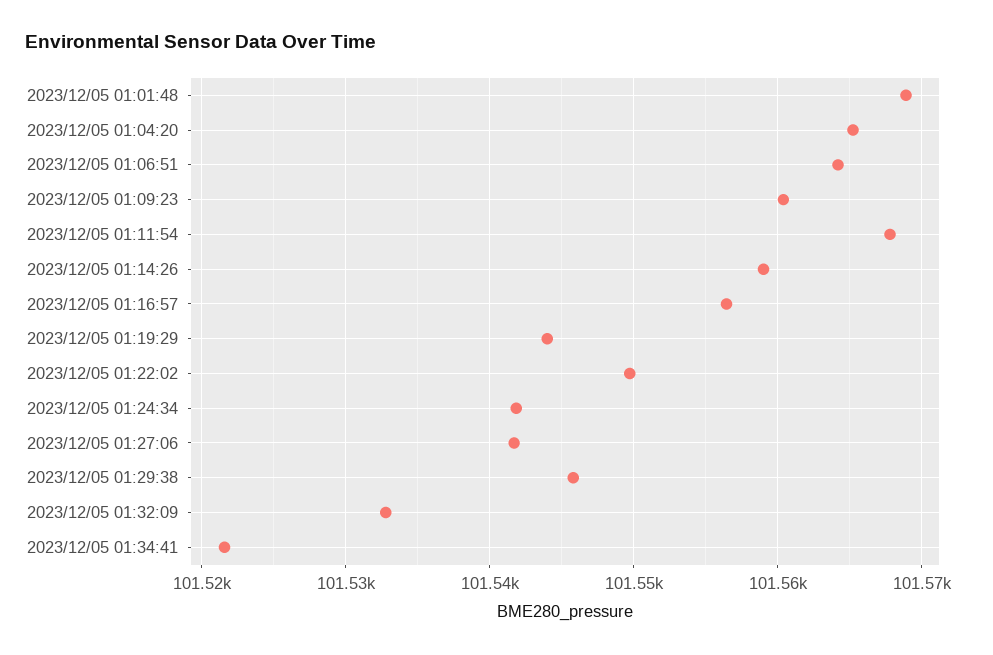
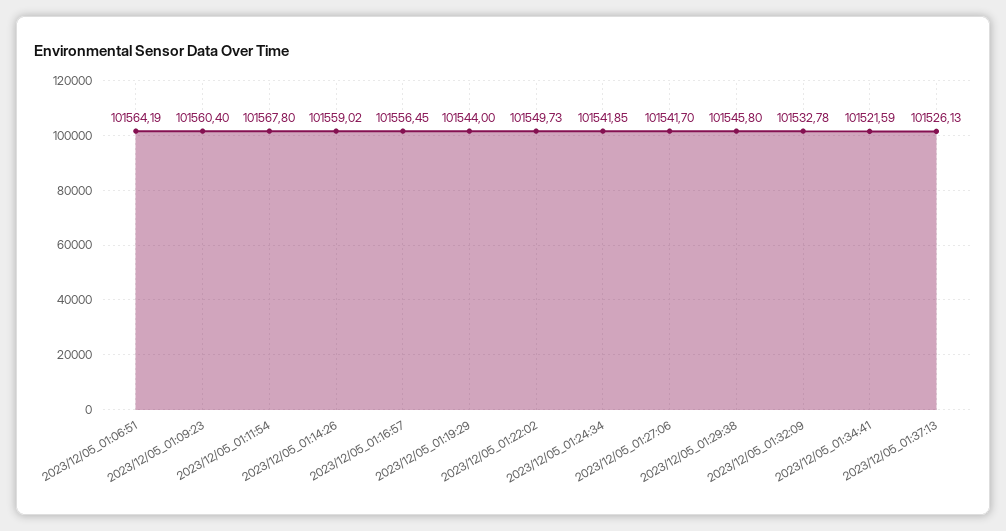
2023/12/05 01:01:48: 101569 -> none
2023/12/05 01:04:20: 101565 -> none
2023/12/05_01:37:13: none -> 101526.13

